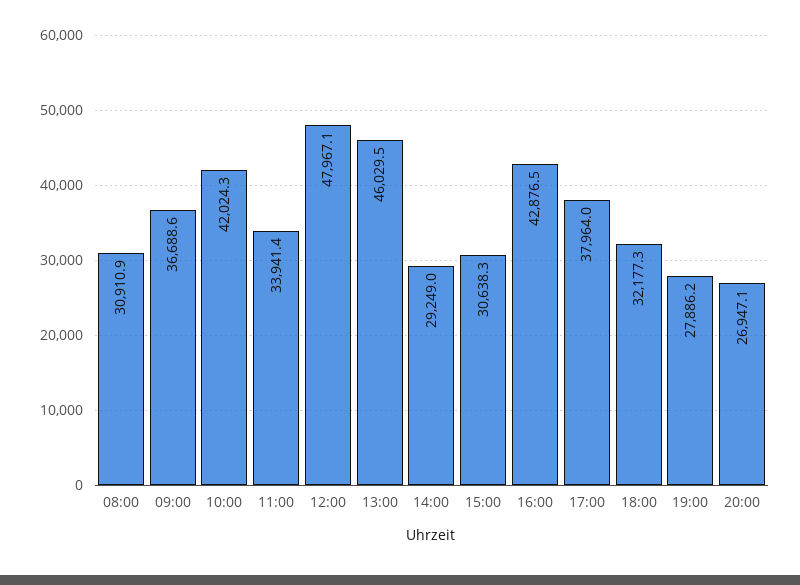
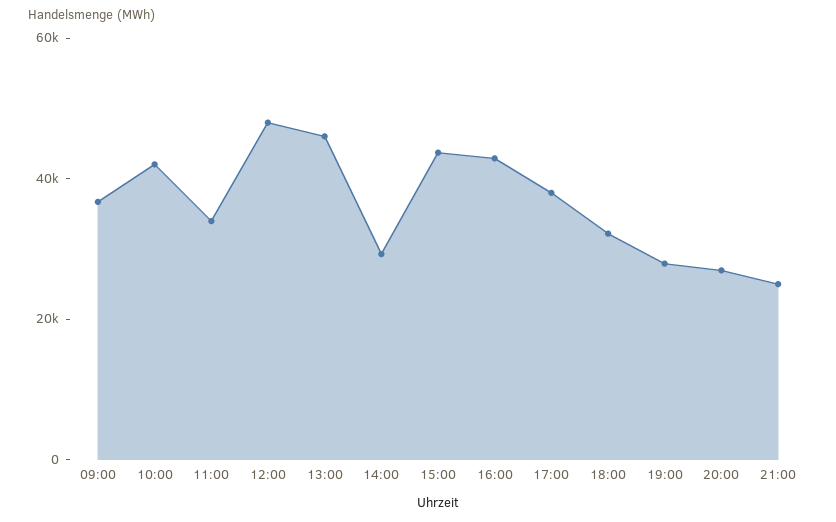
08:00: 30910.9 -> none
15:00: 30638.3 -> 45000
21:00: none -> 25000

